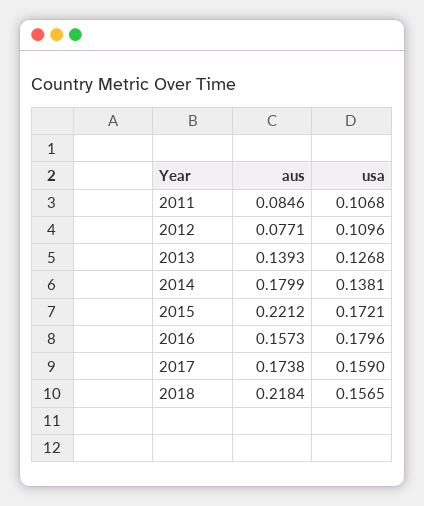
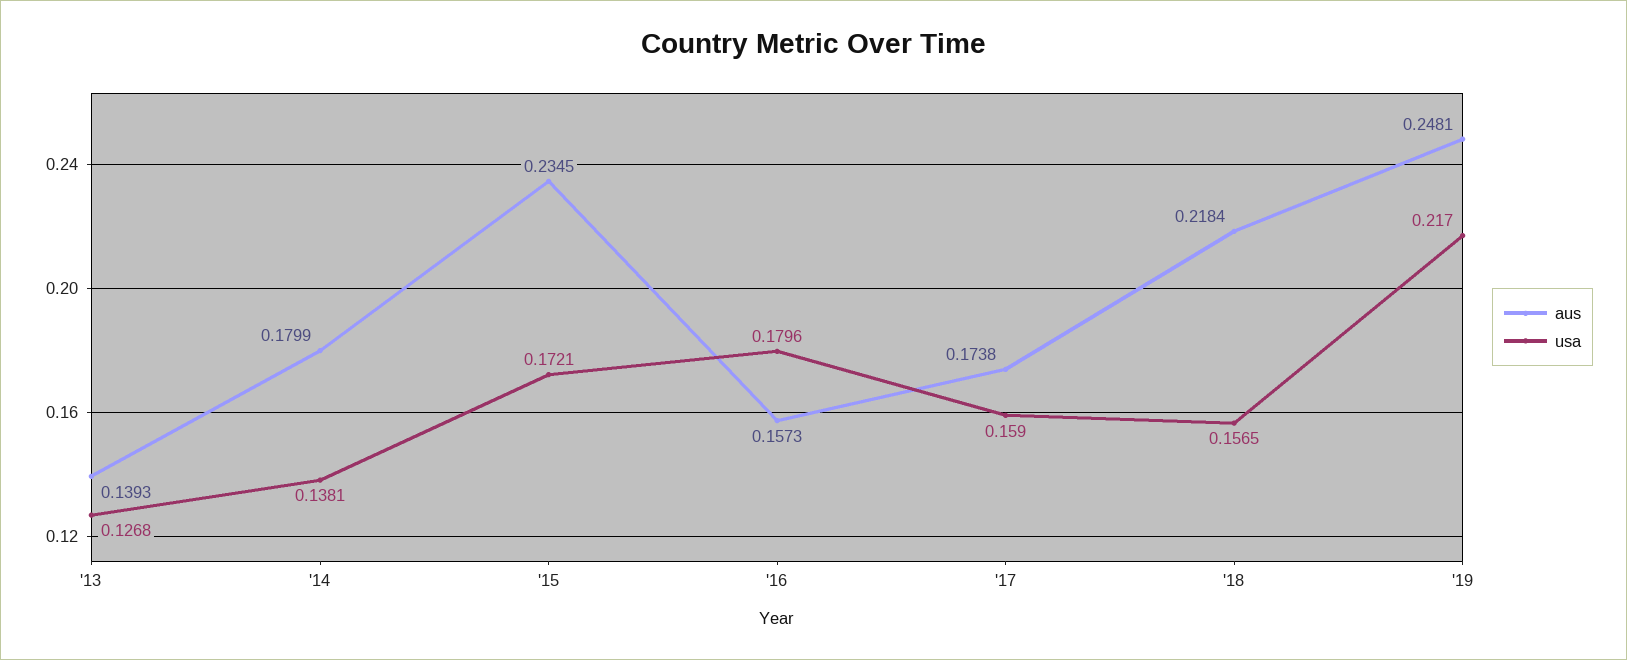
aus, 2011: 0.0846 -> none
usa, 2011: 0.1068 -> none
aus, 2012: 0.0771 -> none
usa, 2012: 0.1096 -> none
aus, 2015: 0.2212 -> 0.2345
aus, '19: none -> 0.2481
usa, '19: none -> 0.217

